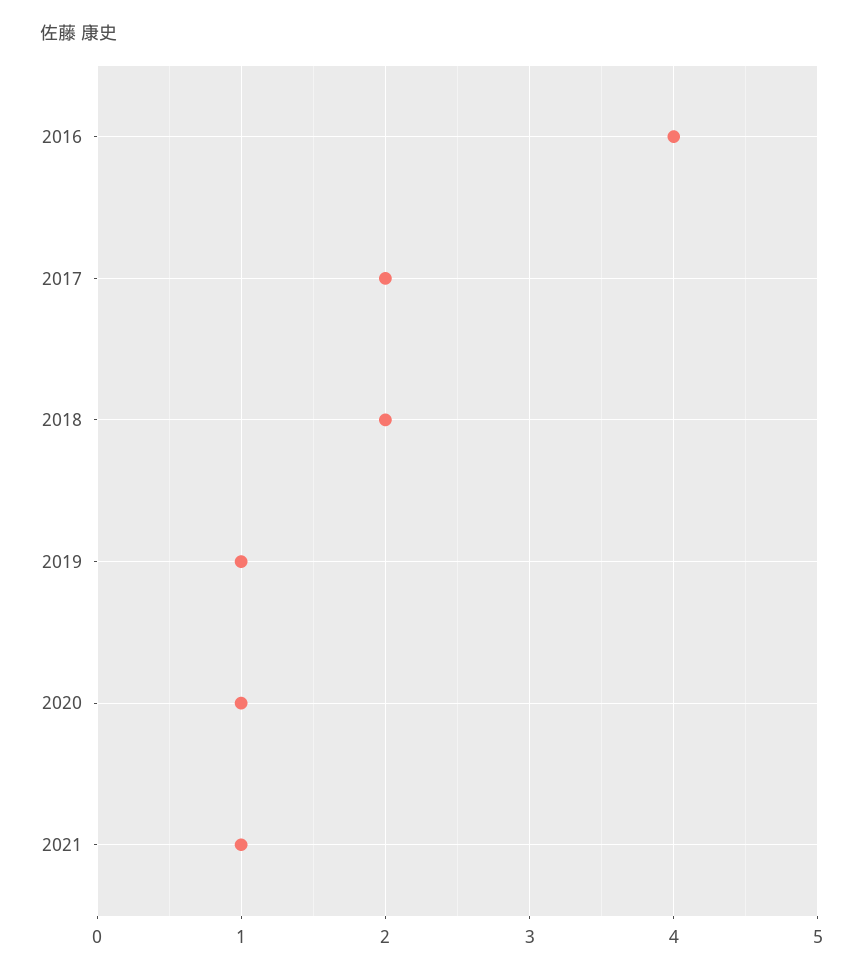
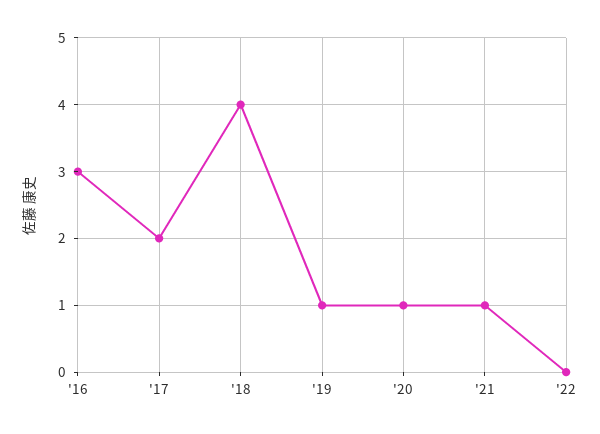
2016: 4 -> 3
2018: 2 -> 4
'22: none -> 0

